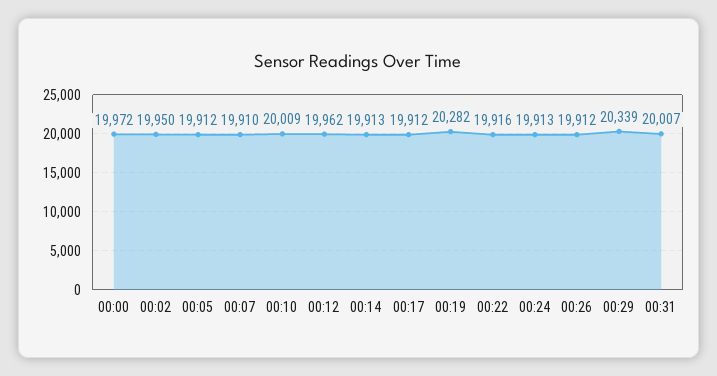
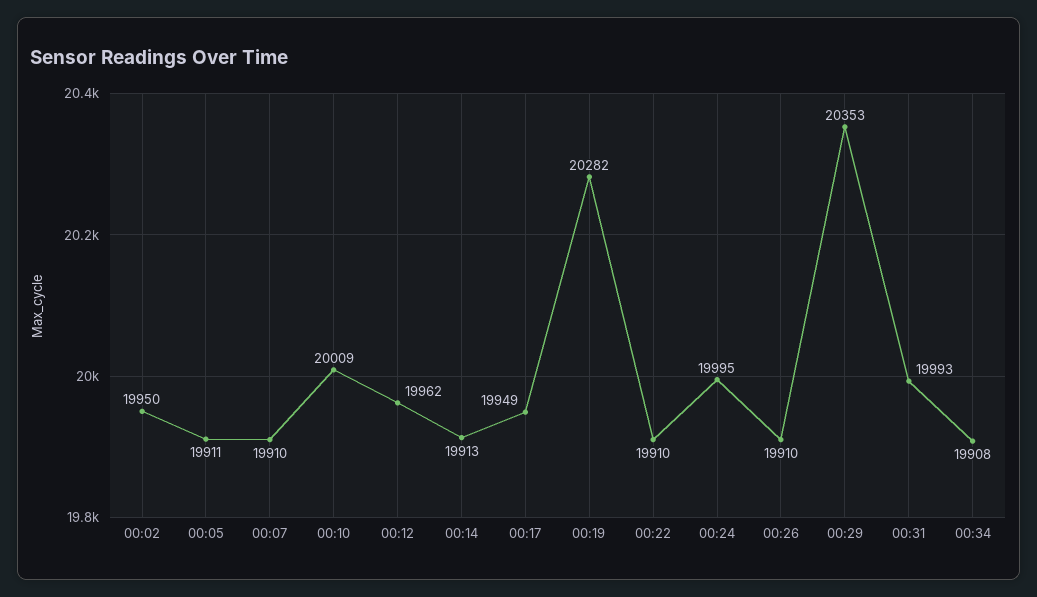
00:00: 19972 -> none
00:05: 19912 -> 19911
00:17: 19912 -> 19949
00:22: 19916 -> 19910
00:24: 19913 -> 19995
00:26: 19912 -> 19910
00:29: 20339 -> 20353
00:31: 20007 -> 19993
00:34: none -> 19908

